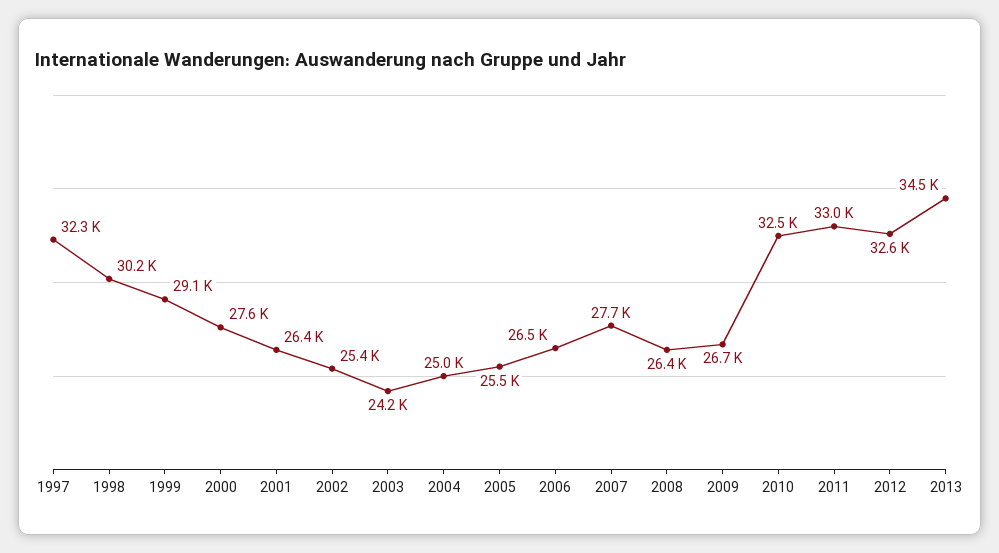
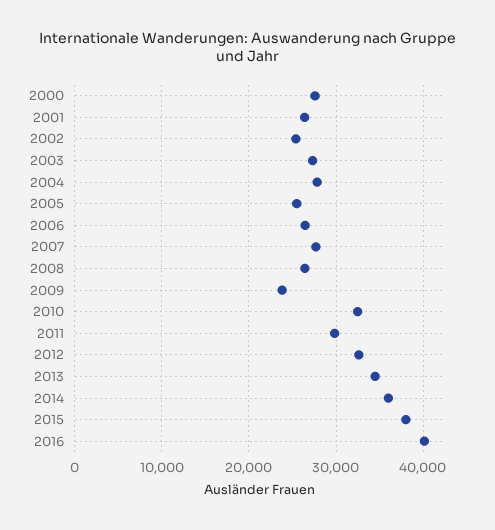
1997: 32300 -> none
1998: 30200 -> none
1999: 29100 -> none
2003: 24200 -> 27000
2004: 25000 -> 28000
2009: 26700 -> 24000
2011: 33000 -> 30000
2014: none -> 36000
2015: none -> 38000
2016: none -> 40000

